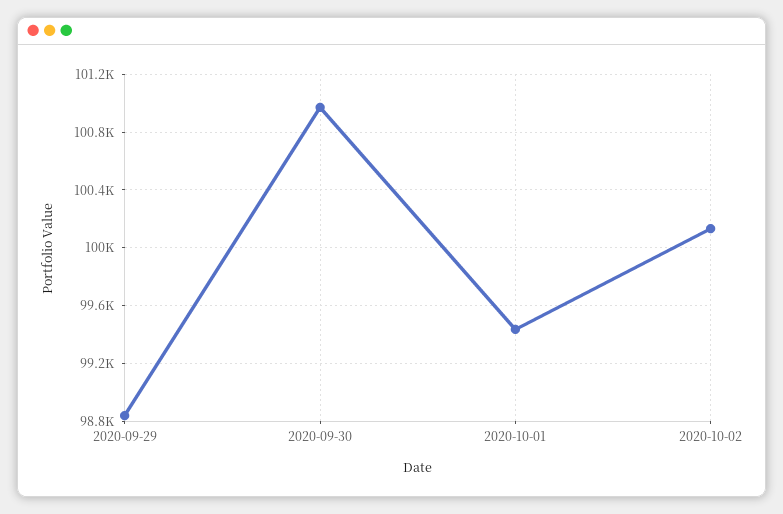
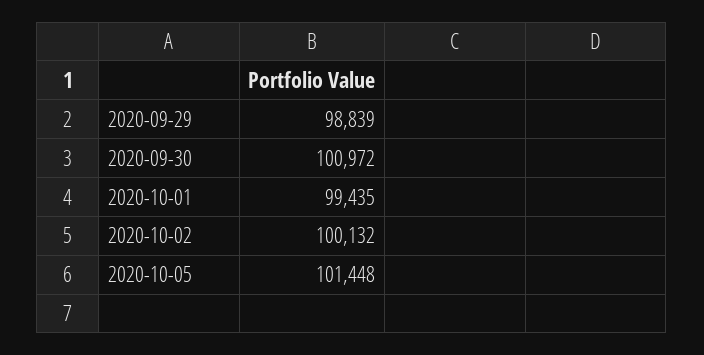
2020-10-05: none -> 101448

